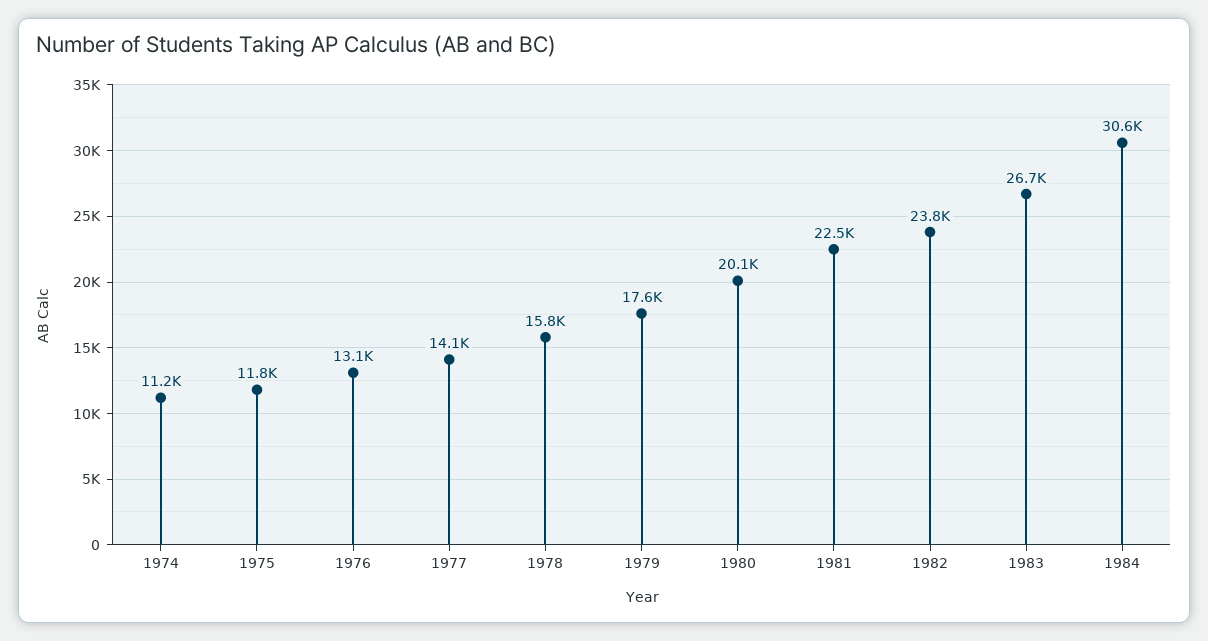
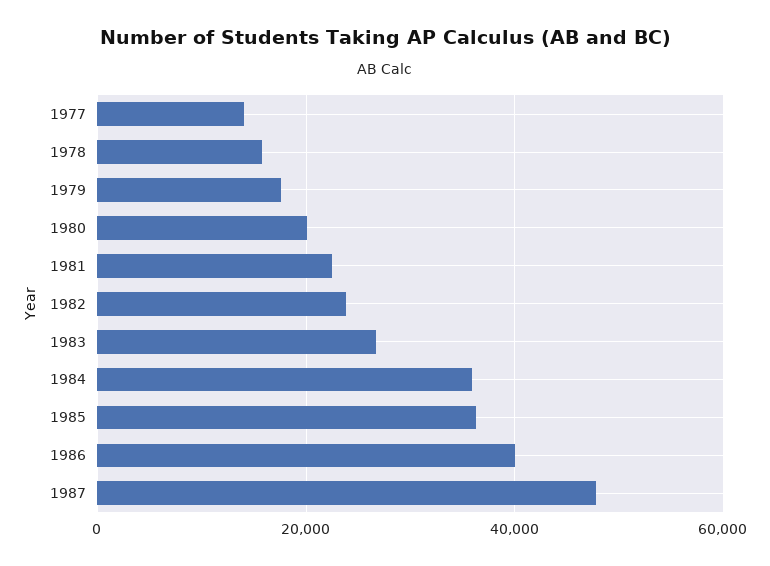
1974: 11200 -> none
1975: 11800 -> none
1976: 13100 -> none
1984: 30600 -> 36000
1985: none -> 36000
1986: none -> 40000
1987: none -> 48000

